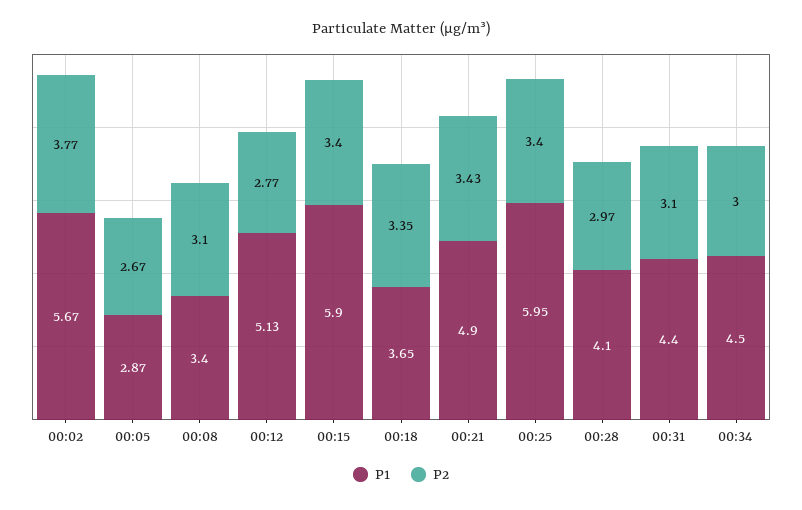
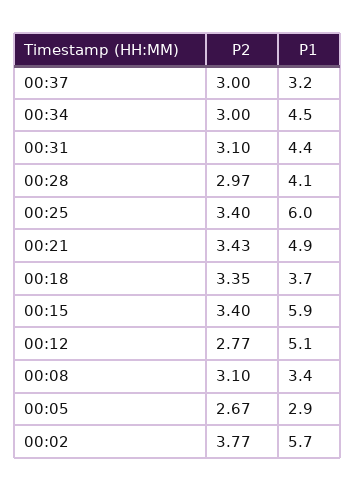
P2, 00:37: none -> 3
P1, 00:37: none -> 3.2

